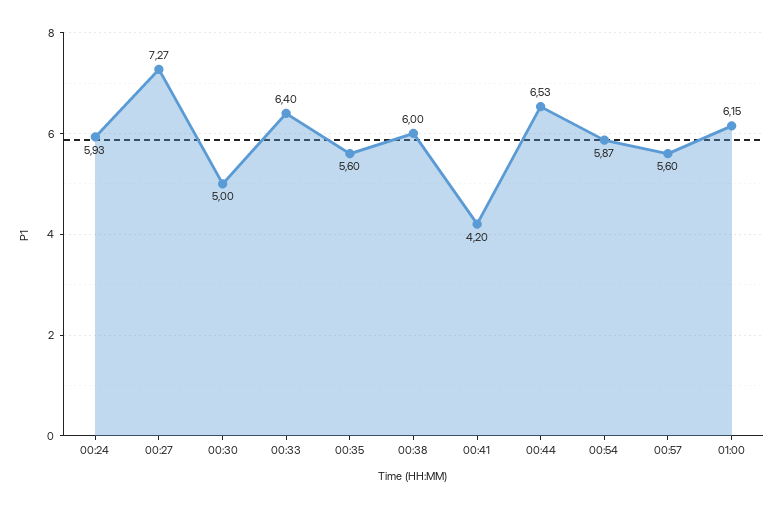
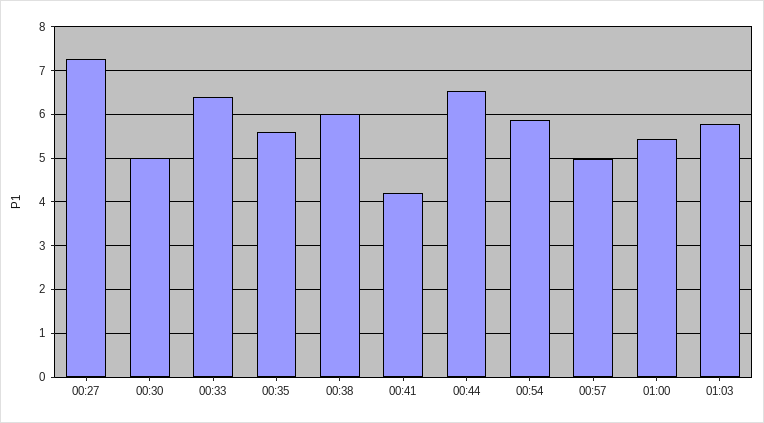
00:24: 5.93 -> none
00:57: 5.6 -> 5
01:00: 6.15 -> 5.4
01:03: none -> 5.8

